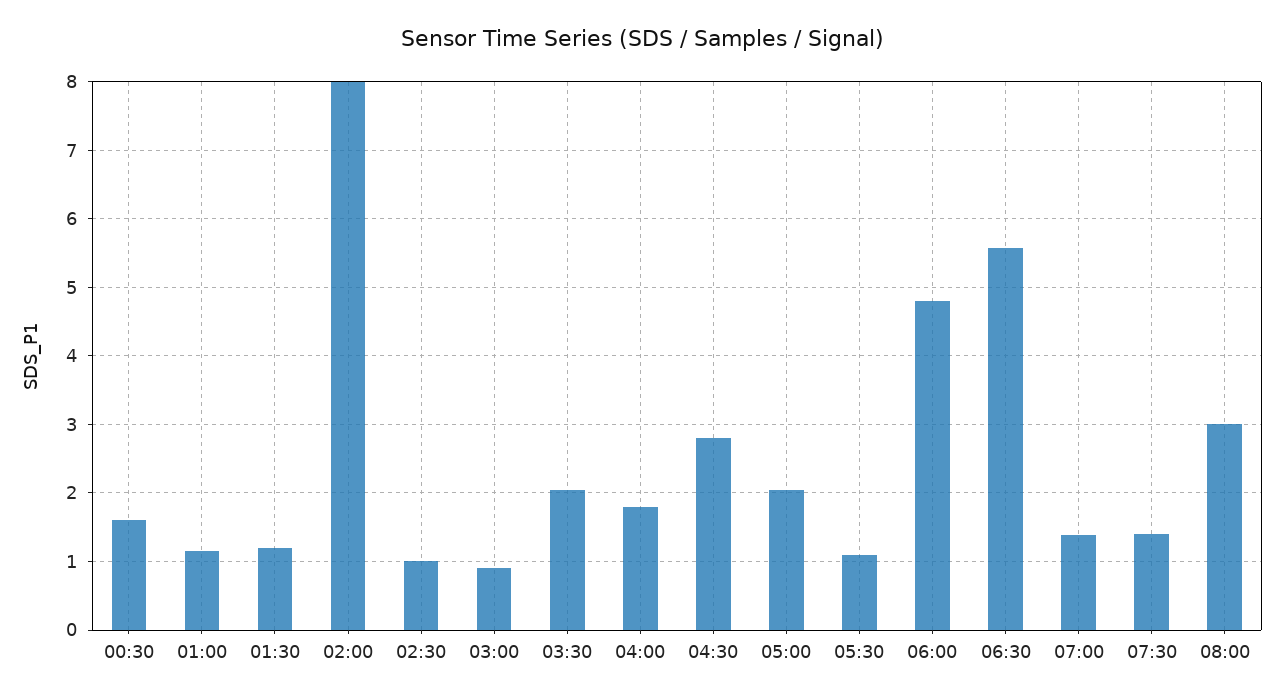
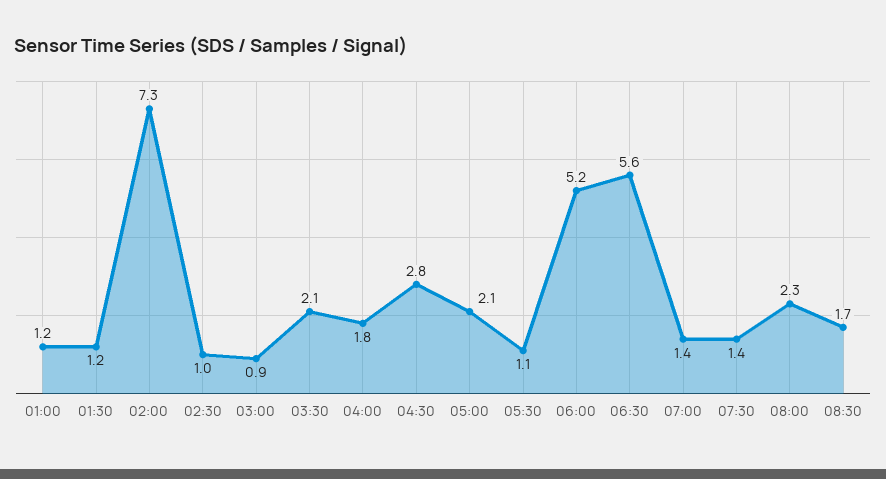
00:30: 1.6 -> none
02:00: 8 -> 7.3
06:00: 4.8 -> 5.2
08:00: 3 -> 2.3
08:30: none -> 1.7

